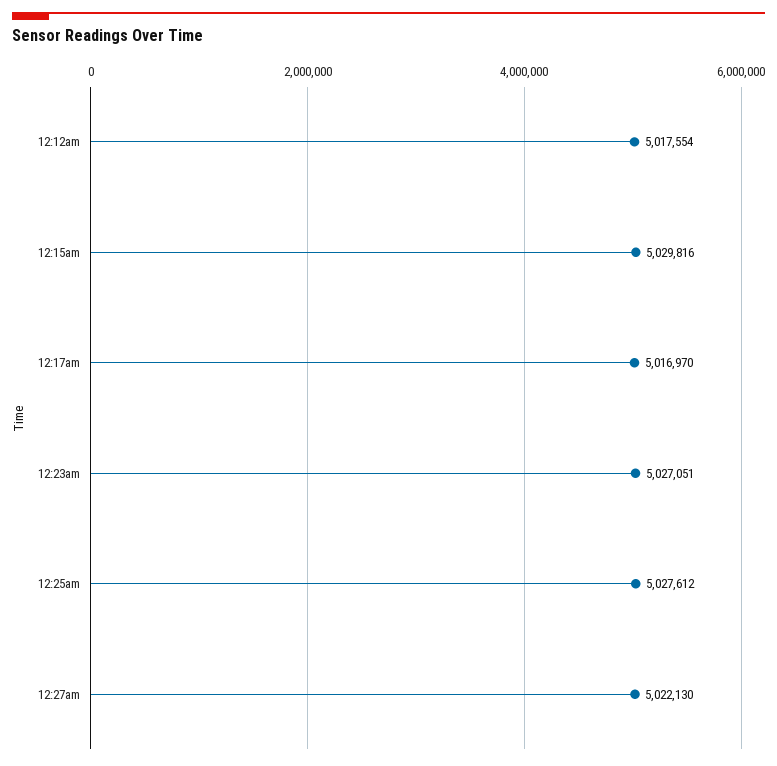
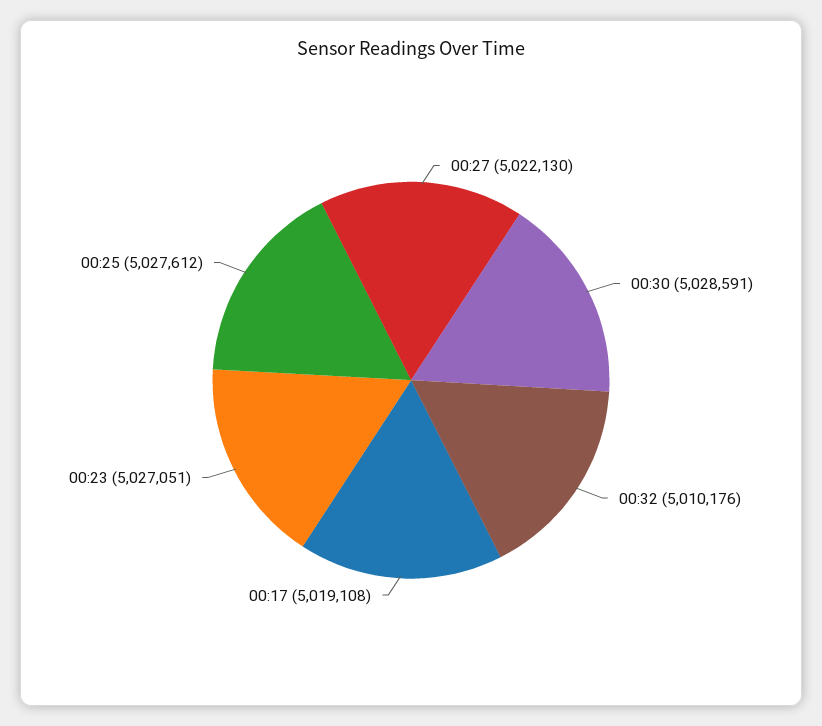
12:12am: 5017554 -> none
12:15am: 5029816 -> none
12:17am: 5016970 -> 5019108
00:30: none -> 5028591
00:32: none -> 5010176

